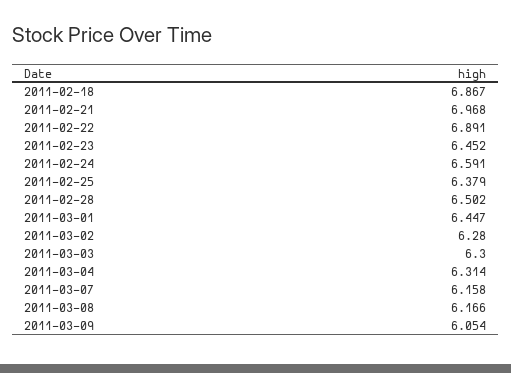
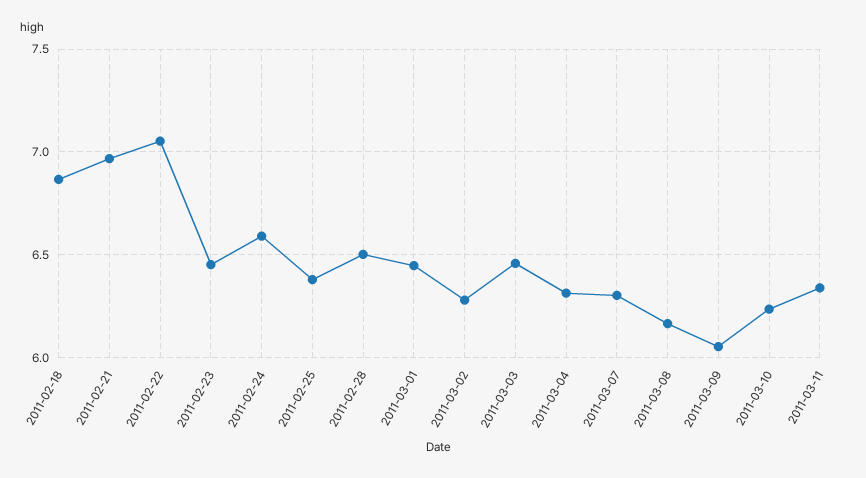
2011-02-22: 6.891 -> 7.05
2011-03-03: 6.3 -> 6.45
2011-03-07: 6.158 -> 6.3
2011-03-10: none -> 6.25
2011-03-11: none -> 6.35

